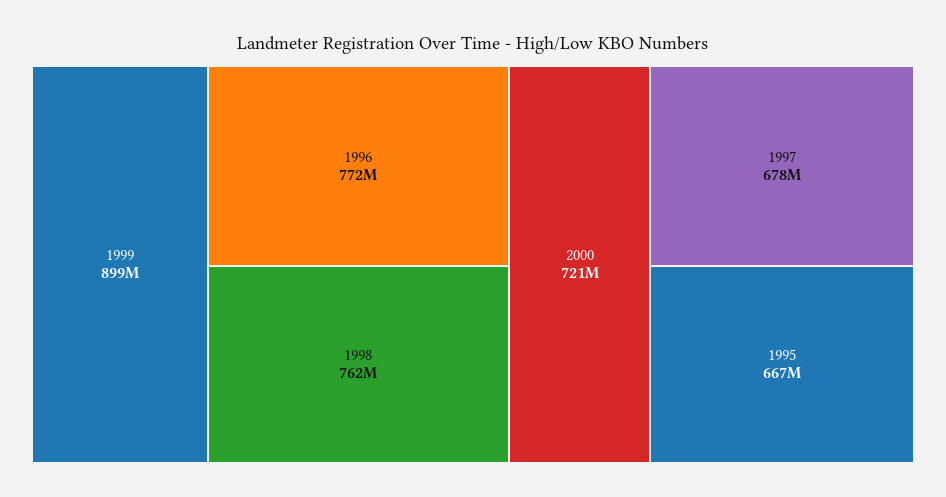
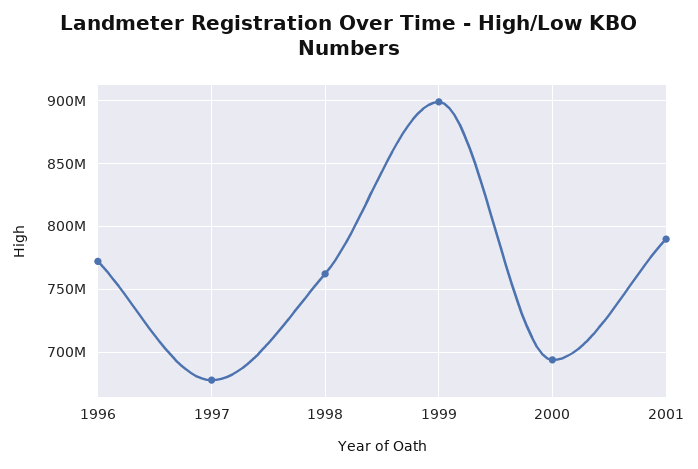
2000: 721000000 -> 695000000
1995: 667000000 -> none
2001: none -> 790000000

